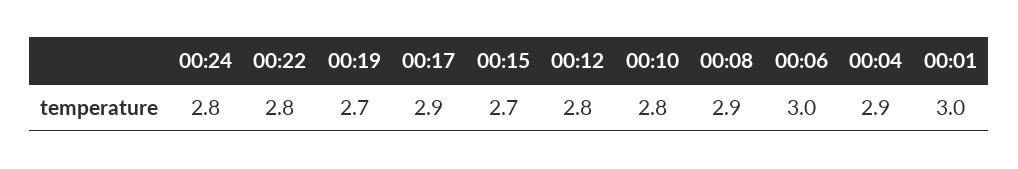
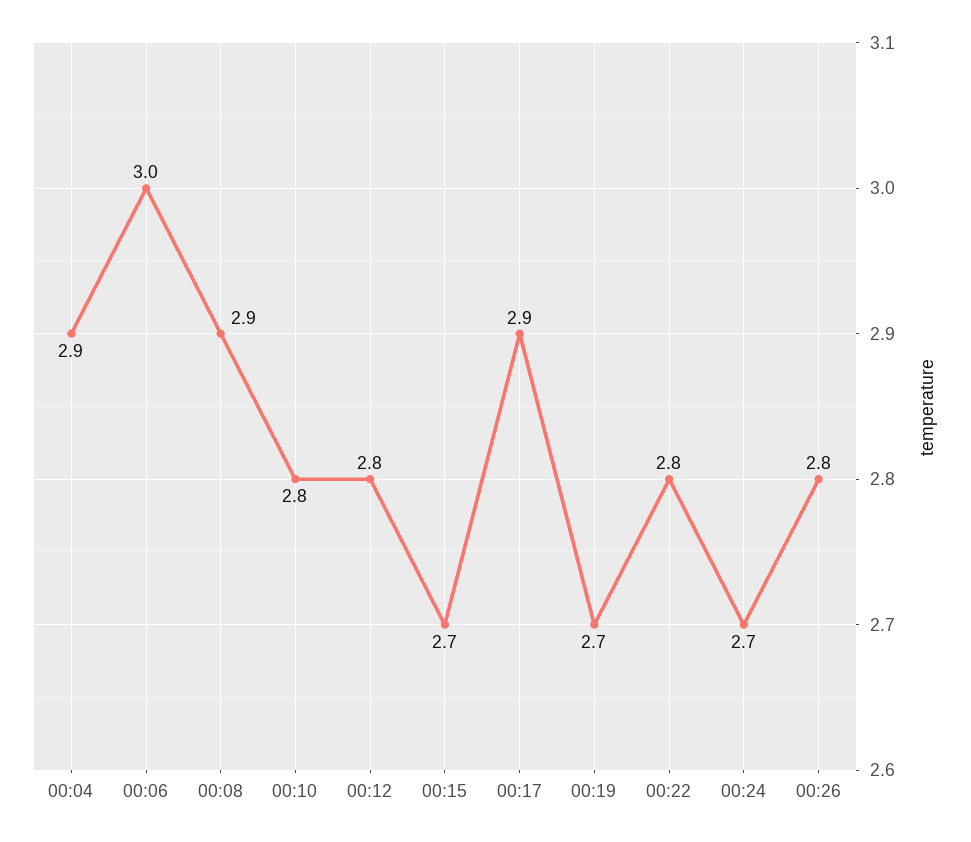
00:24: 2.8 -> 2.7
00:01: 3 -> none
00:26: none -> 2.8

